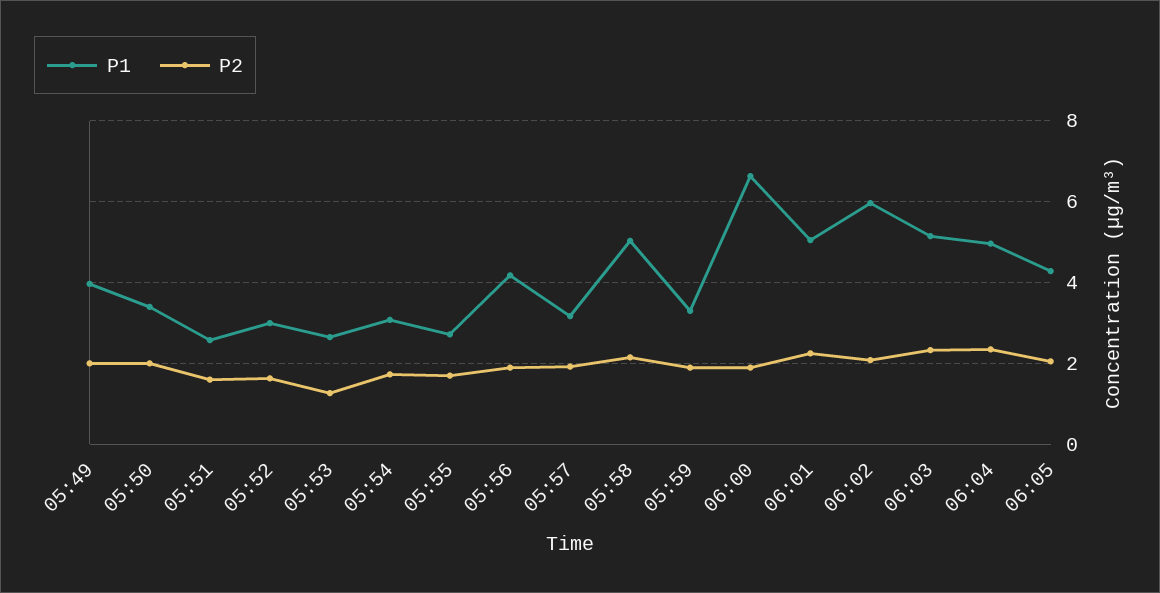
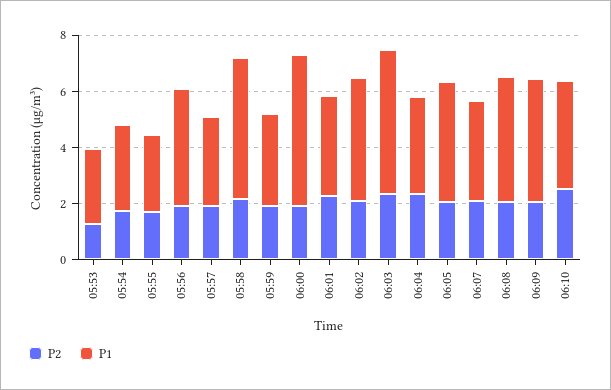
P1, 05:49: 4 -> none
P2, 05:49: 2 -> none
P1, 05:50: 3.4 -> none
P2, 05:50: 2 -> none
P1, 05:51: 2.6 -> none
P2, 05:51: 1.6 -> none
P1, 05:52: 3 -> none
P2, 05:52: 1.6 -> none
P1, 06:00: 6.6 -> 5.5
P1, 06:01: 5 -> 3.5
P1, 06:02: 6 -> 4.5
P1, 06:04: 5 -> 3.5
P2, 06:07: none -> 2
P1, 06:07: none -> 3.5
P2, 06:08: none -> 2
P1, 06:08: none -> 4.5
P2, 06:09: none -> 2
P1, 06:09: none -> 4.5
P2, 06:10: none -> 2.5
P1, 06:10: none -> 4

